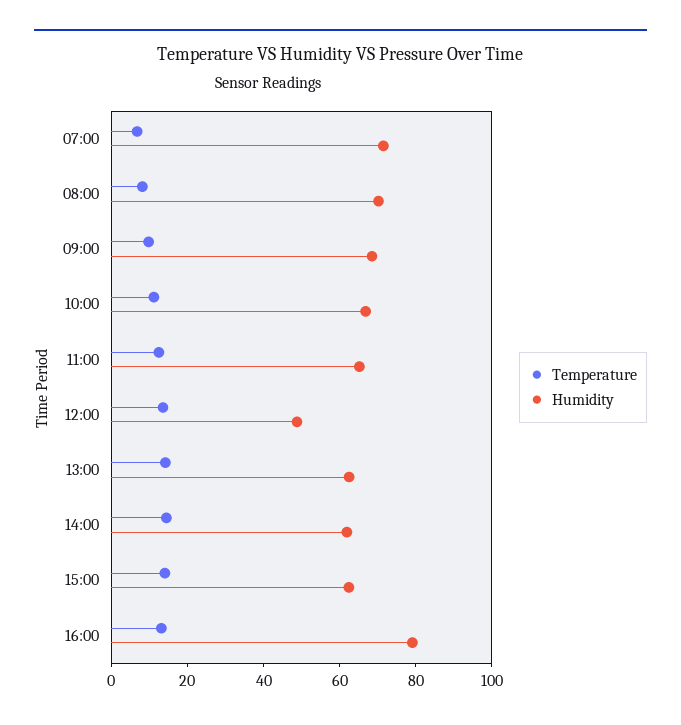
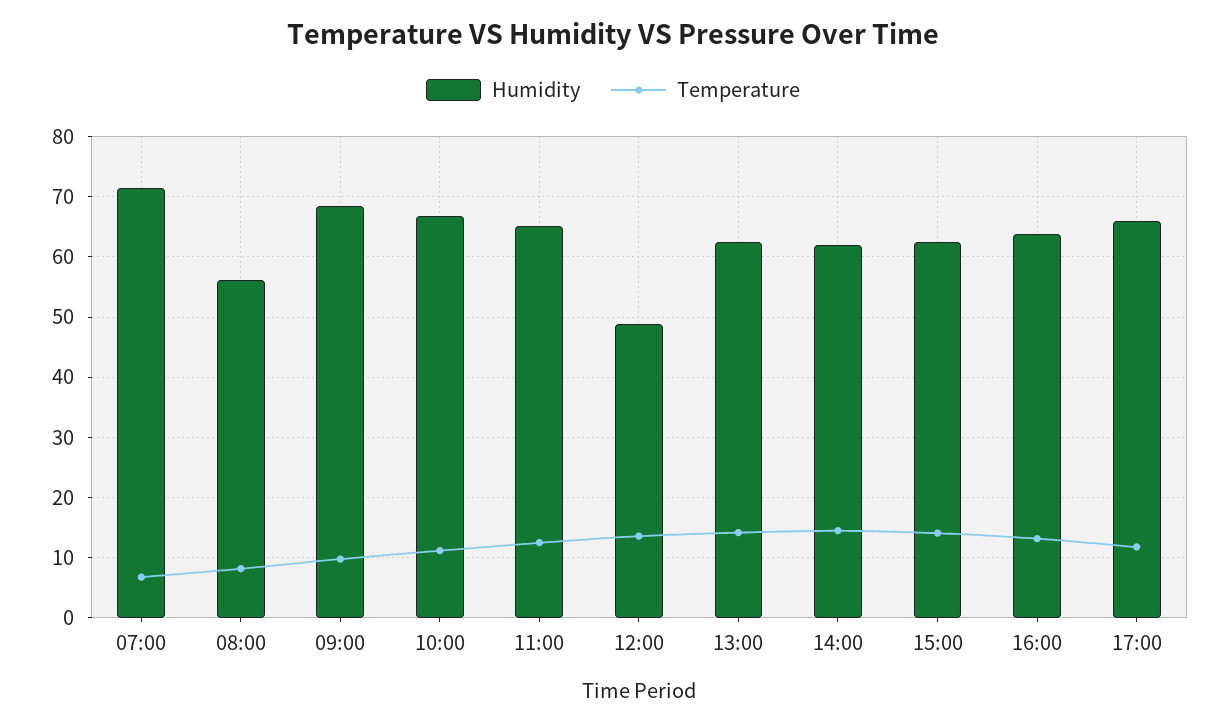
Humidity, 08:00: 70 -> 56
Humidity, 16:00: 80 -> 64
Humidity, 17:00: none -> 66
Temperature, 17:00: none -> 12

